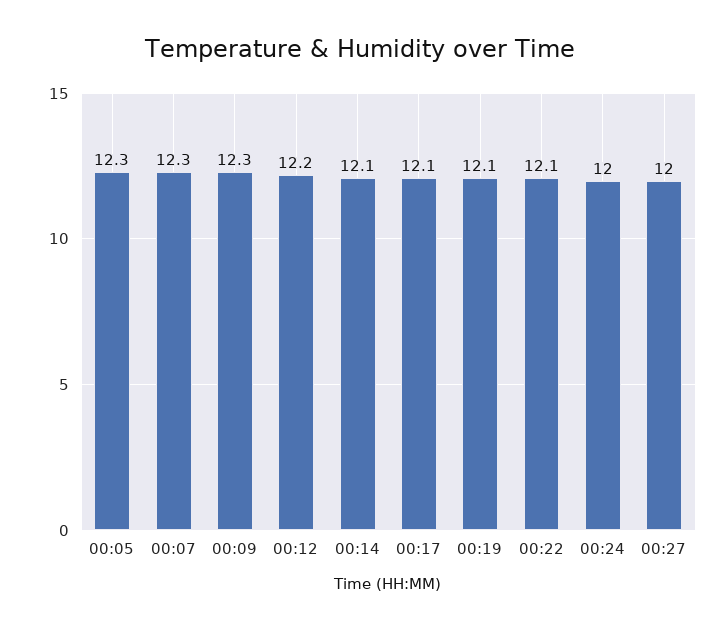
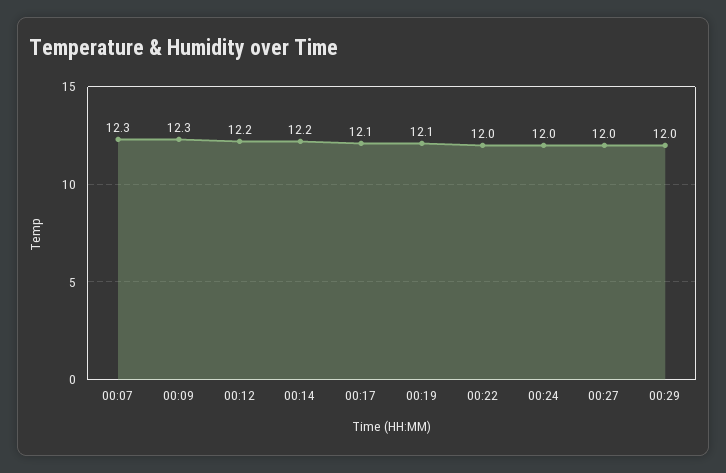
00:05: 12.3 -> none
00:14: 12.1 -> 12.2
00:22: 12.1 -> 12
00:29: none -> 12

